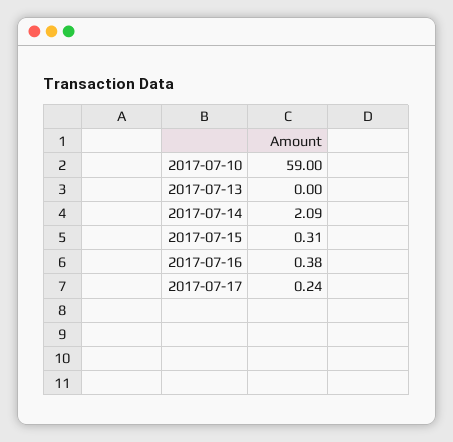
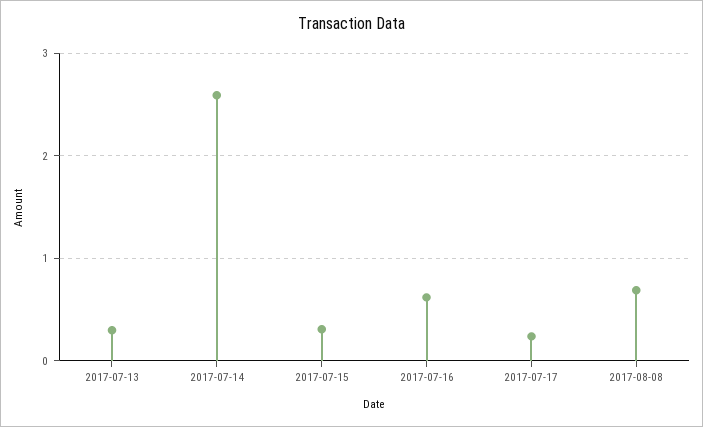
2017-07-10: 59 -> none
2017-07-13: 0 -> 0.3
2017-07-14: 2.09 -> 2.6
2017-07-16: 0.38 -> 0.6
2017-08-08: none -> 0.7

